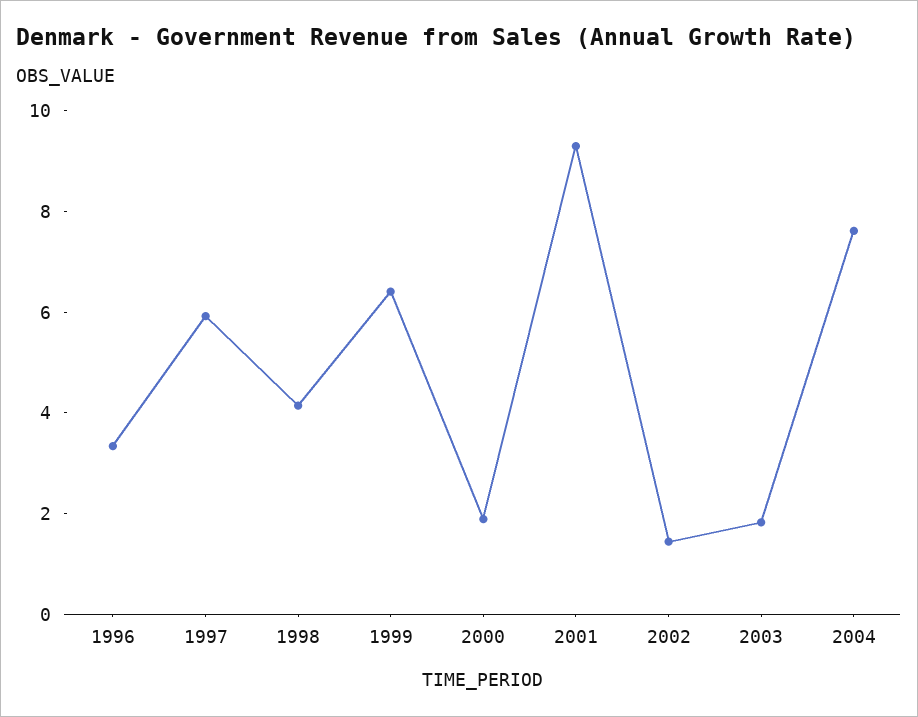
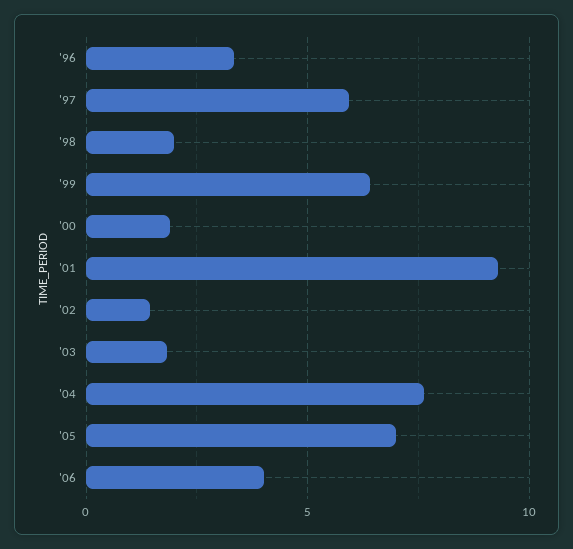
1998: 4 -> 2
'05: none -> 7
'06: none -> 4

